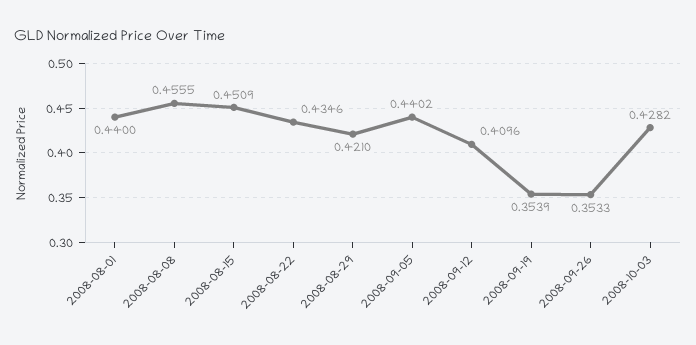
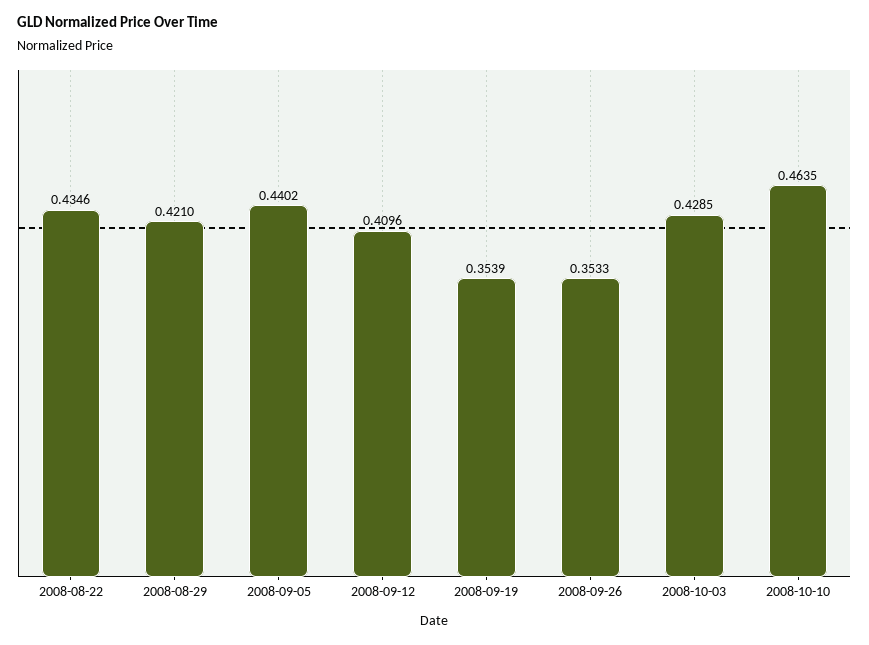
2008-08-01: 0.44 -> none
2008-08-08: 0.4555 -> none
2008-08-15: 0.4509 -> none
2008-10-03: 0.4282 -> 0.4285
2008-10-10: none -> 0.4635

